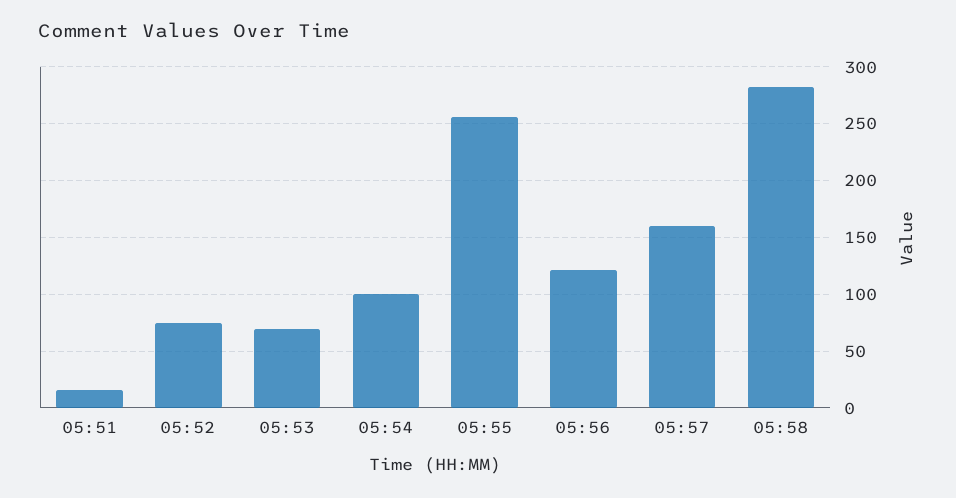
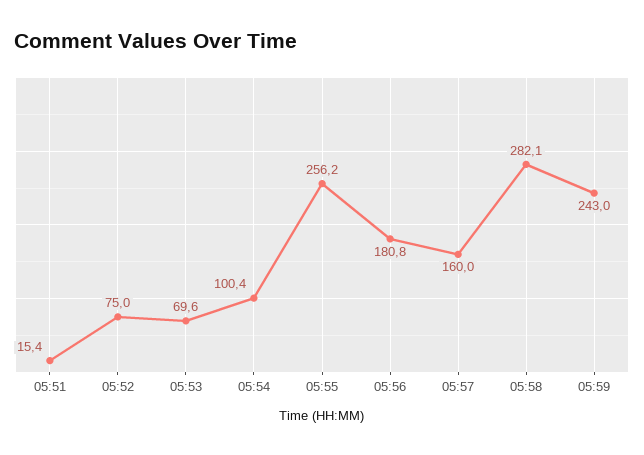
05:56: 120 -> 180.8
05:59: none -> 243

